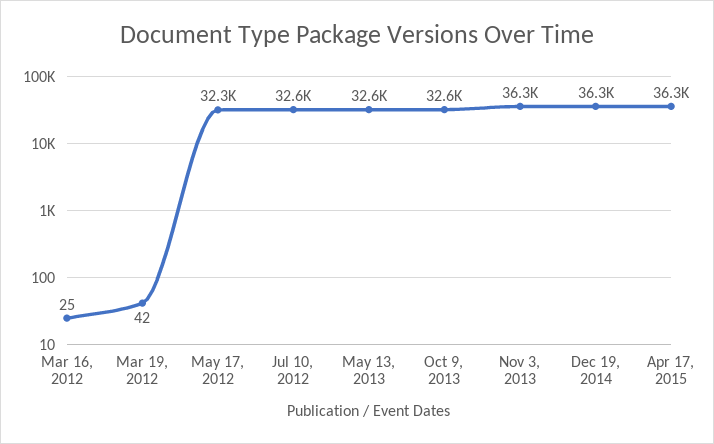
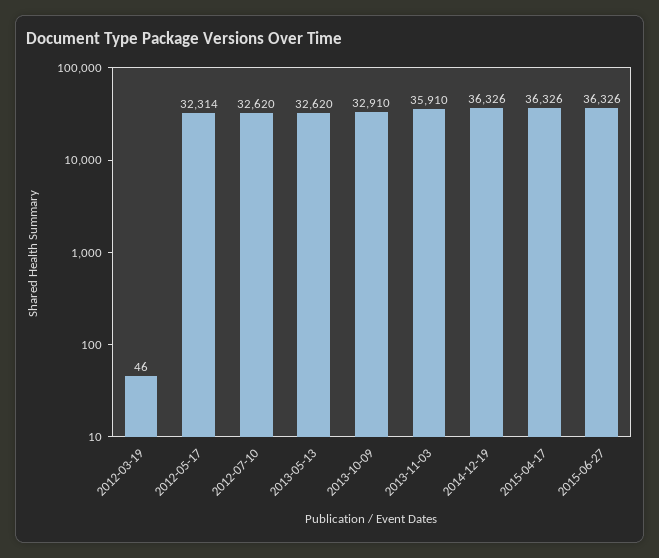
Mar 16, 2012: 25 -> none
Mar 19, 2012: 42 -> 46
Oct 9, 2013: 32600 -> 32910
Nov 3, 2013: 36300 -> 35910
2015-06-27: none -> 36326

